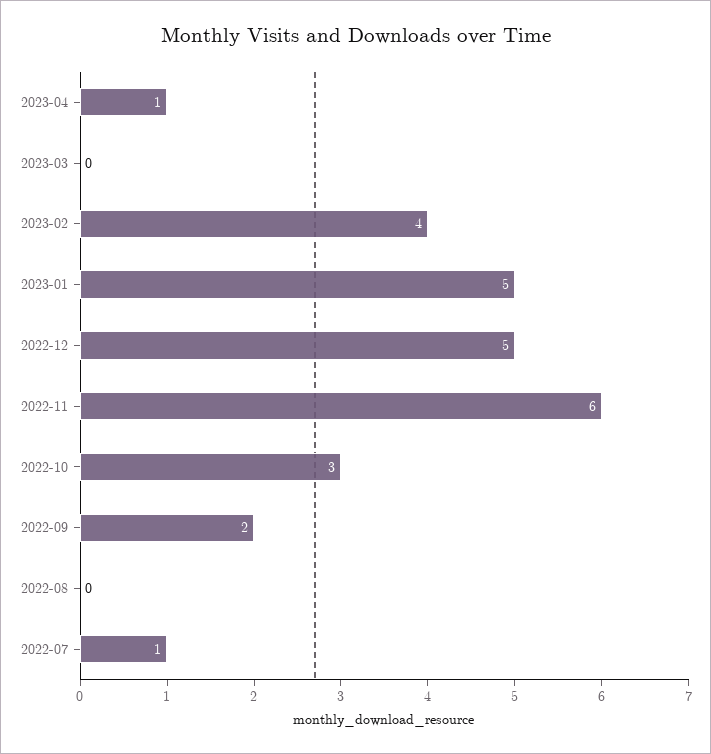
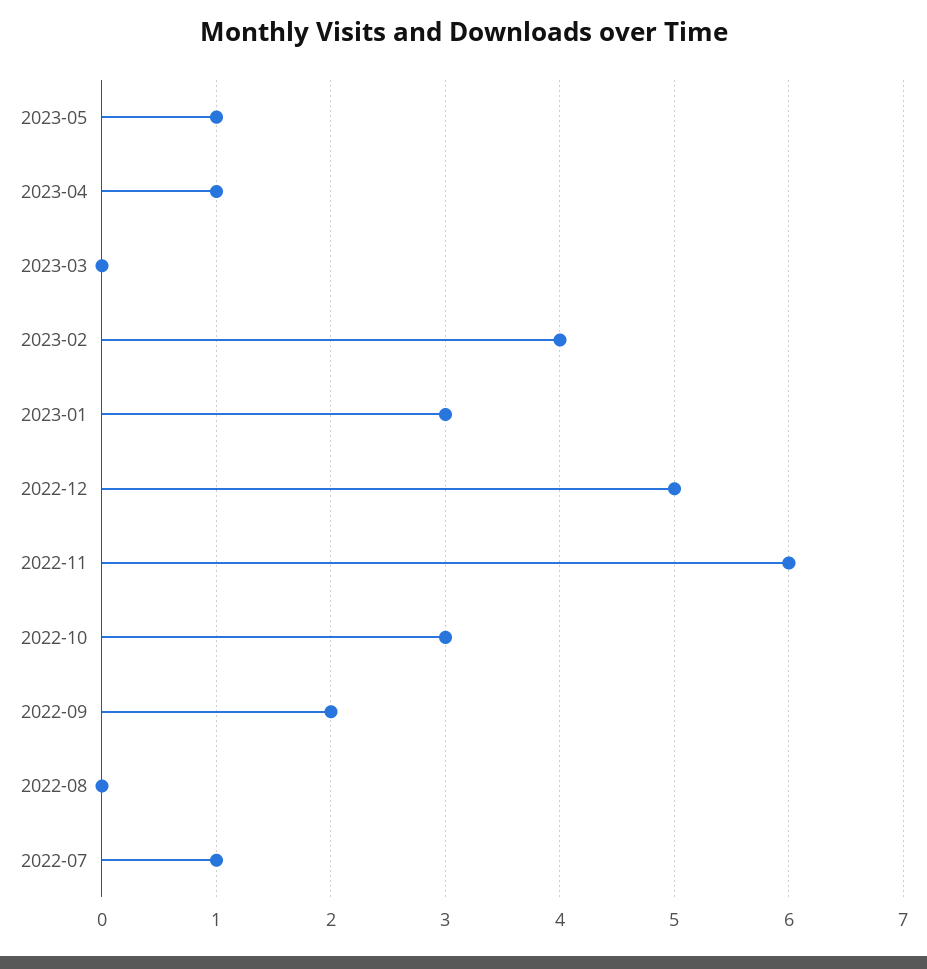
2023-01: 5 -> 3
2023-05: none -> 1

